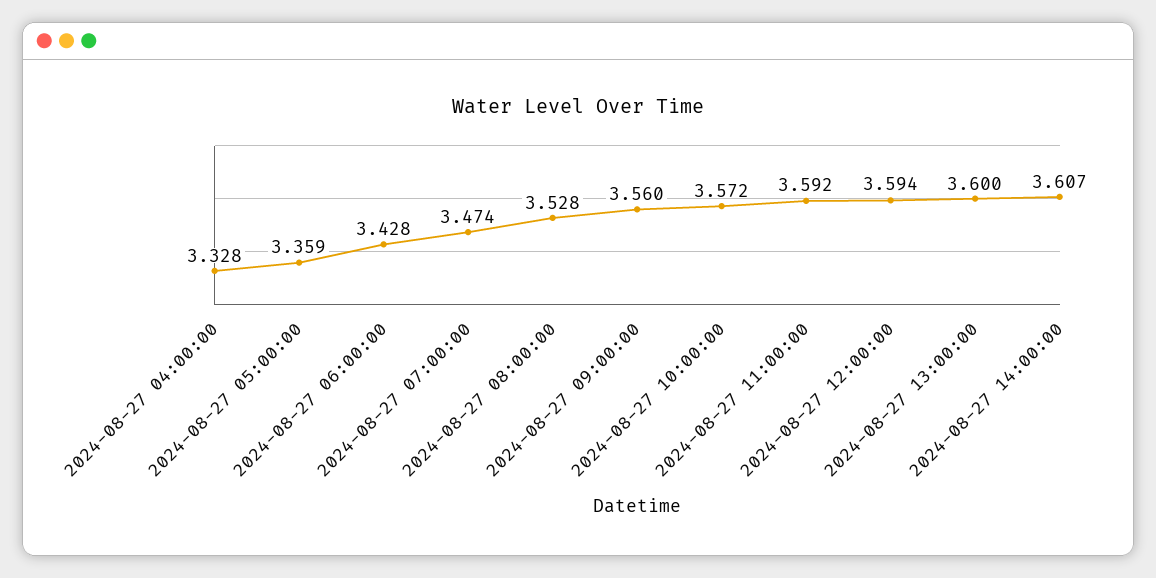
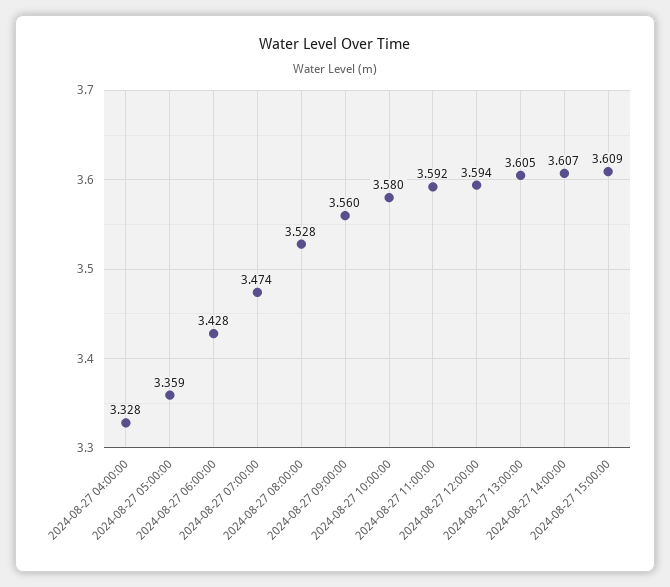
2024-08-27 10:00:00: 3.572 -> 3.58
2024-08-27 13:00:00: 3.6 -> 3.605
2024-08-27 15:00:00: none -> 3.609

